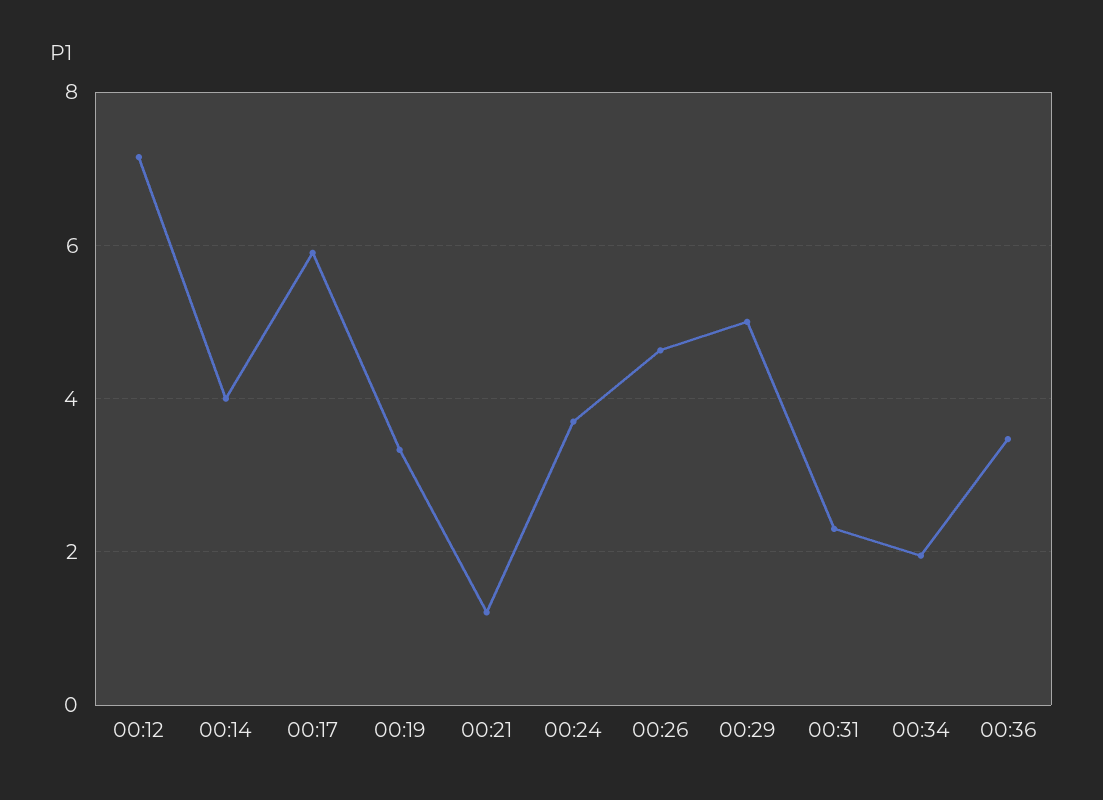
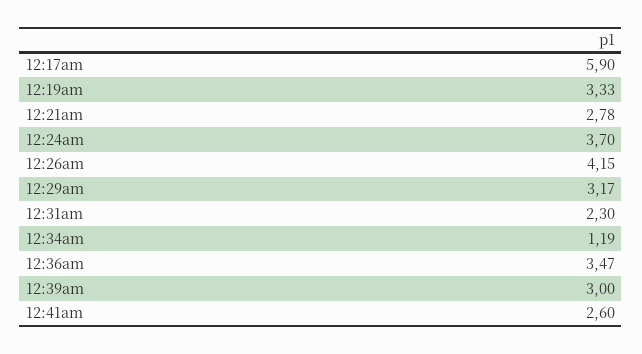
00:12: 7.2 -> none
00:14: 4 -> none
00:21: 1.2 -> 2.78
00:26: 4.6 -> 4.15
00:29: 5 -> 3.17
00:34: 2 -> 1.19
12:39am: none -> 3
12:41am: none -> 2.6

